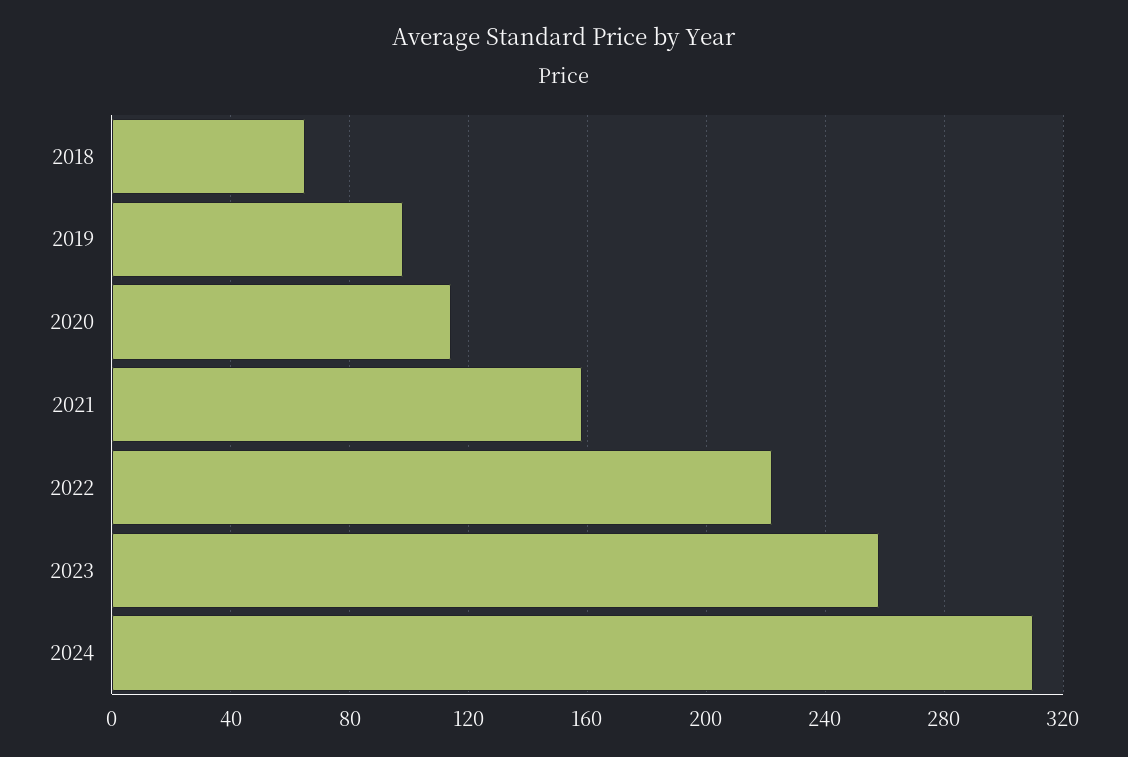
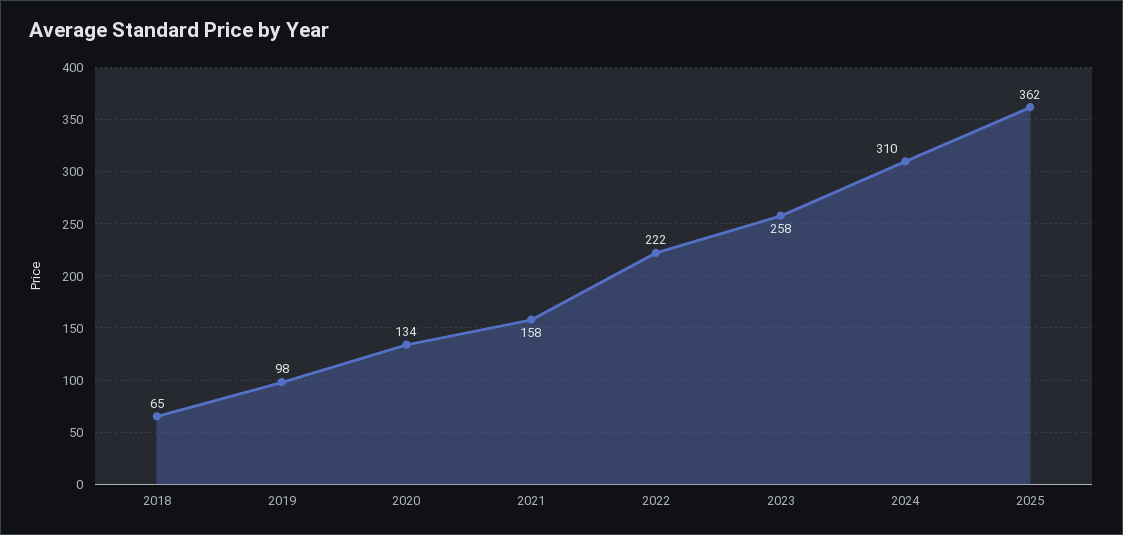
2020: 115 -> 134
2025: none -> 362

